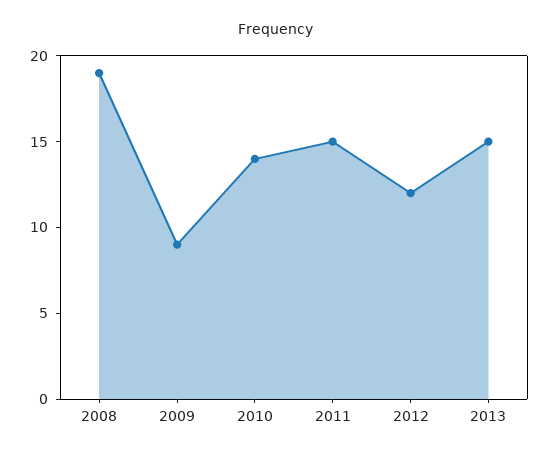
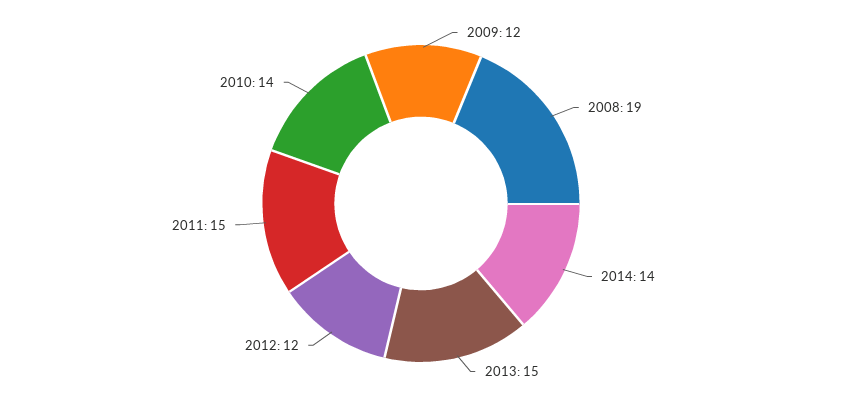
2009: 9 -> 12
2014: none -> 14

